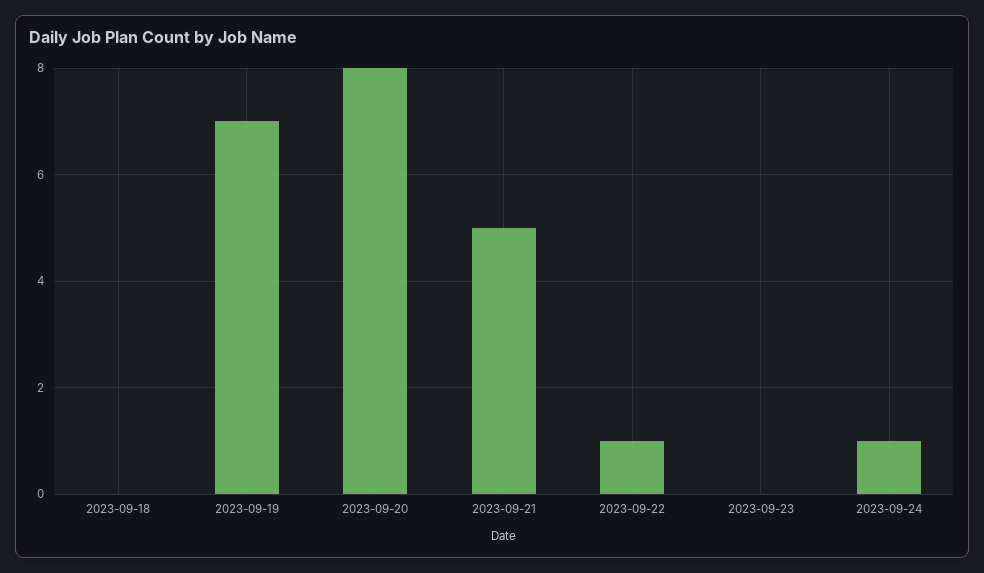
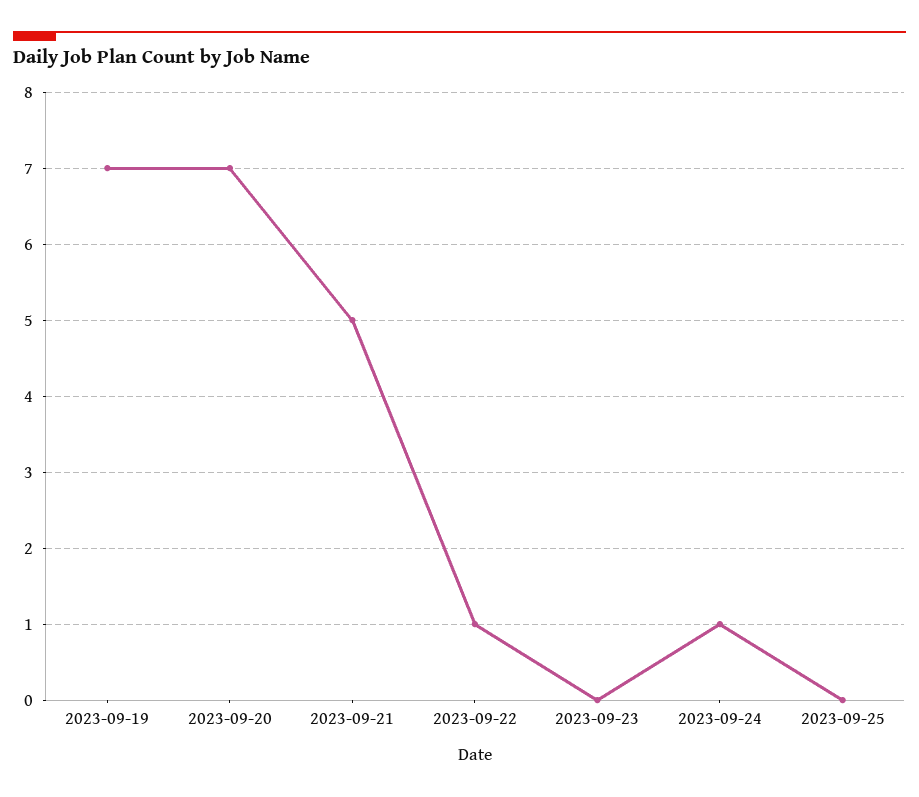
2023-09-18: 0 -> none
2023-09-20: 8 -> 7
2023-09-25: none -> 0

